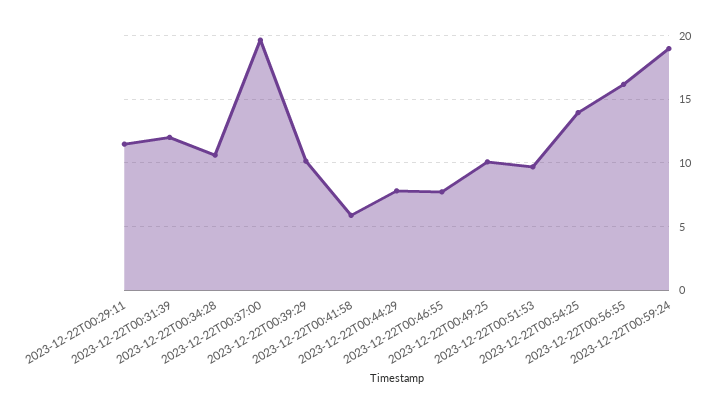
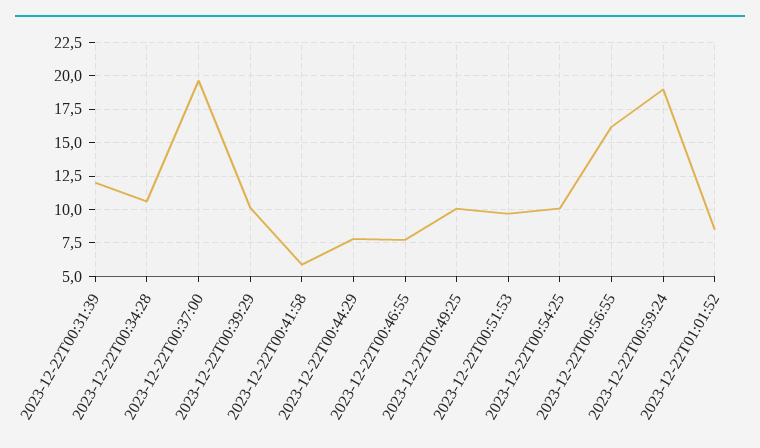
2023-12-22T00:29:11: 11.5 -> none
2023-12-22T00:54:25: 14 -> 10
2023-12-22T01:01:52: none -> 8.5

